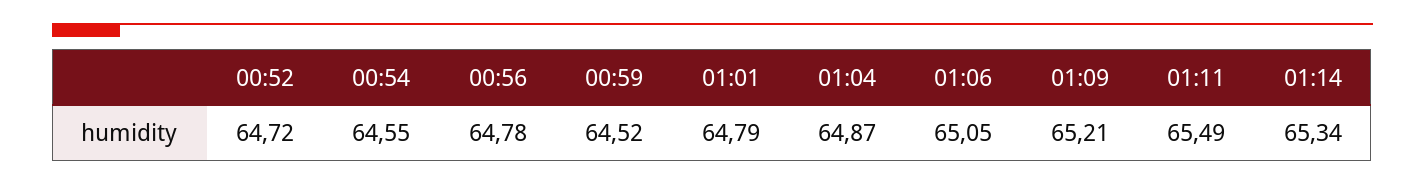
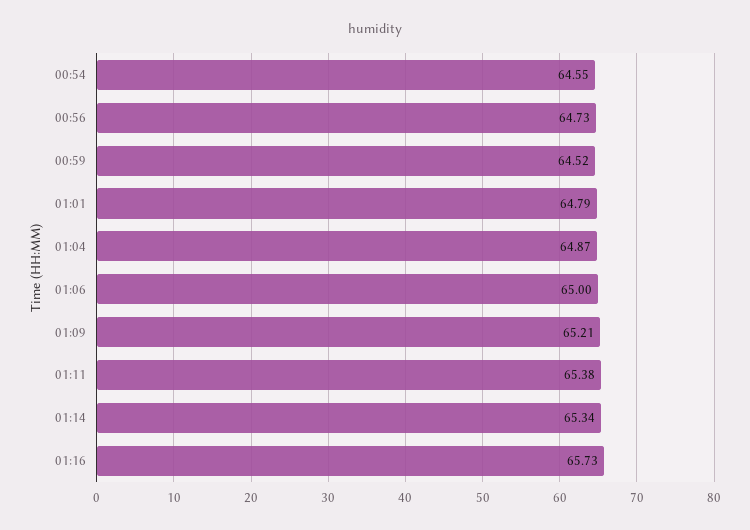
00:52: 64.72 -> none
00:56: 64.78 -> 64.73
01:06: 65.05 -> 65
01:11: 65.49 -> 65.38
01:16: none -> 65.73

